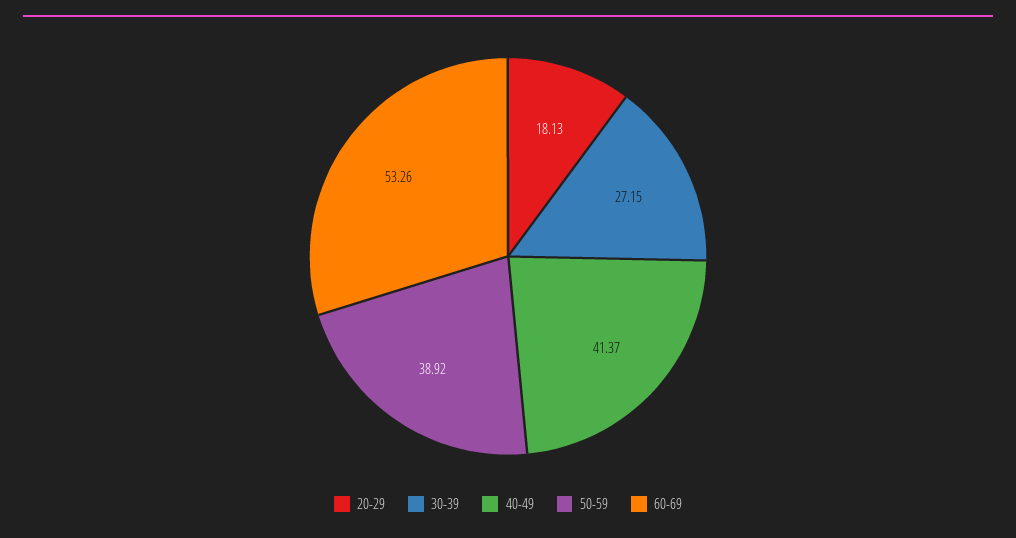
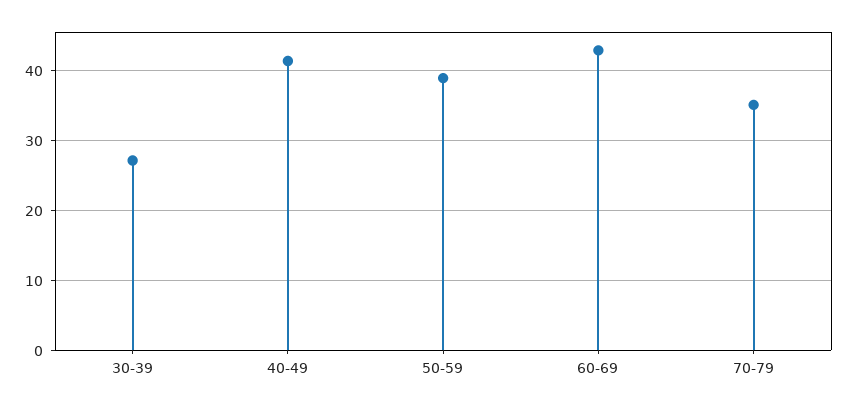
20-29: 18.13 -> none
60-69: 53.26 -> 43
70-79: none -> 35

